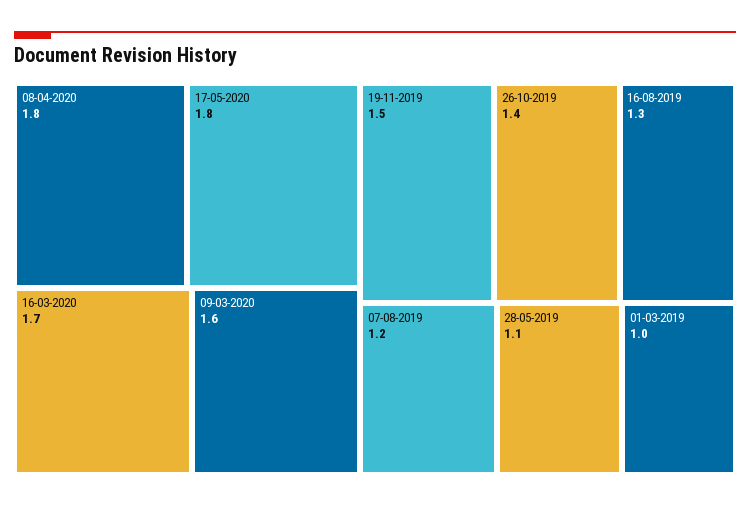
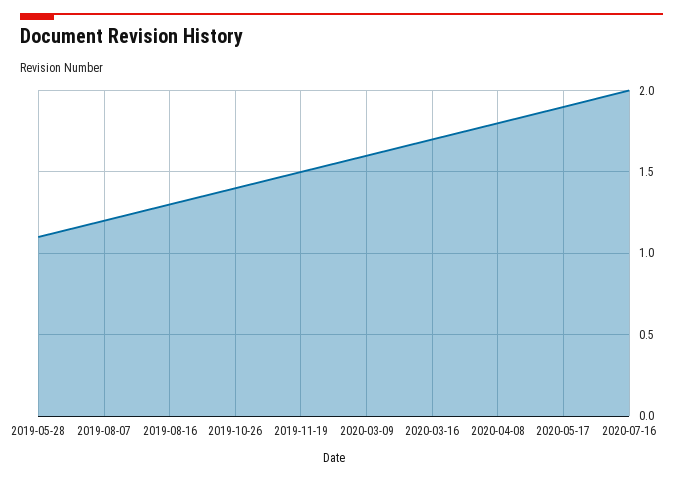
17-05-2020: 1.8 -> 1.9
01-03-2019: 1 -> none
2020-07-16: none -> 2

